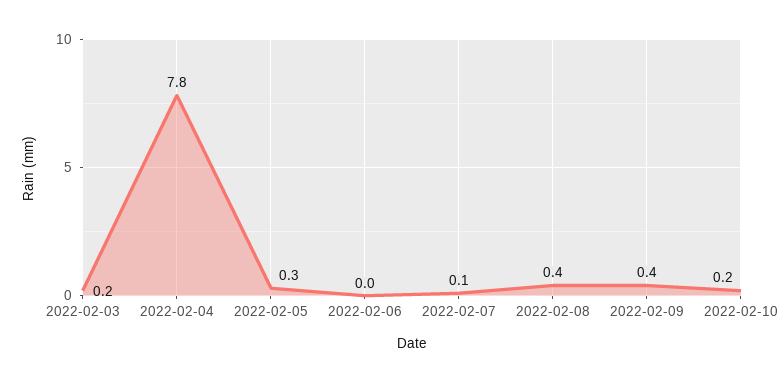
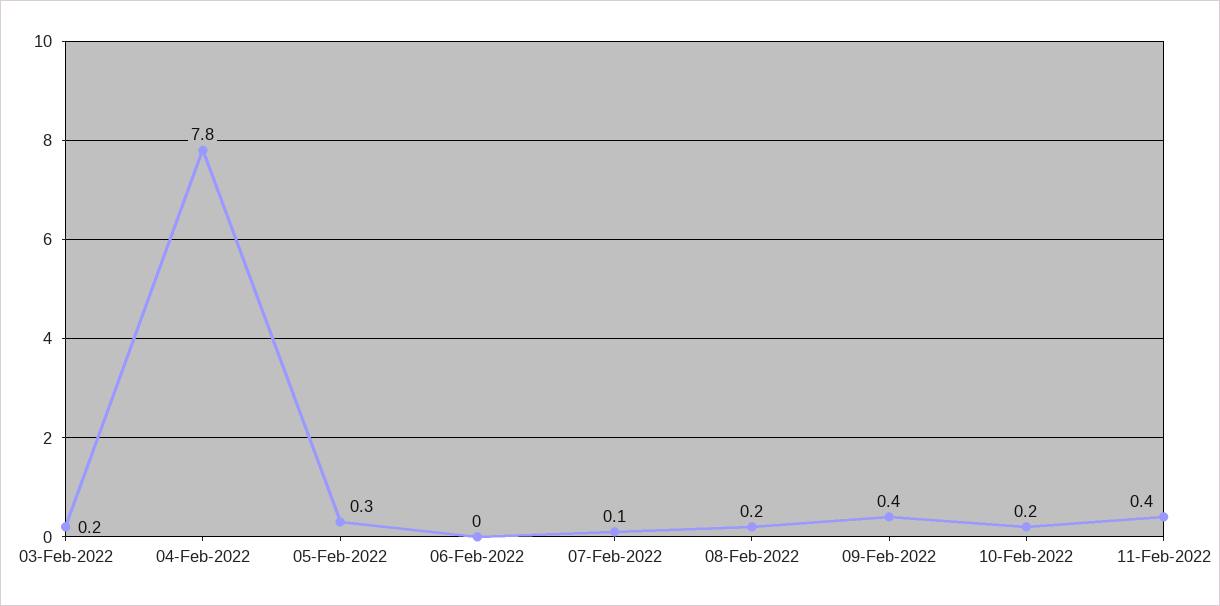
2022-02-08: 0.4 -> 0.2
11-Feb-2022: none -> 0.4

